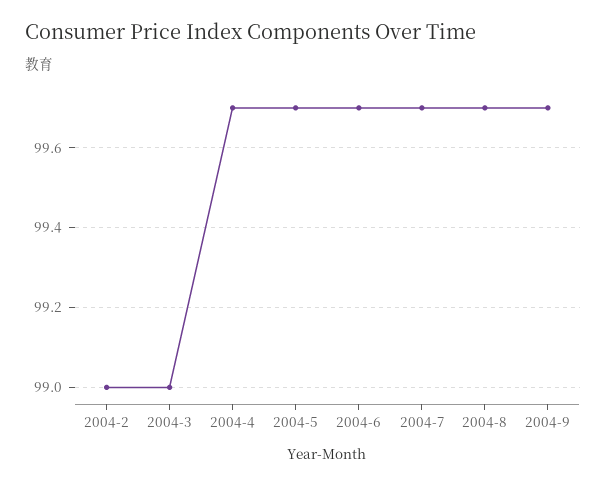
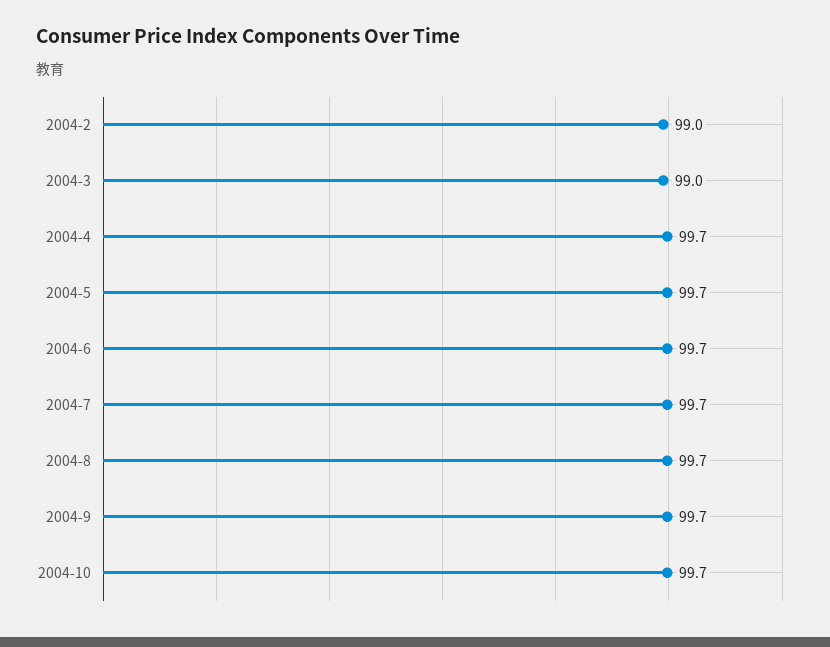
2004-10: none -> 99.7

